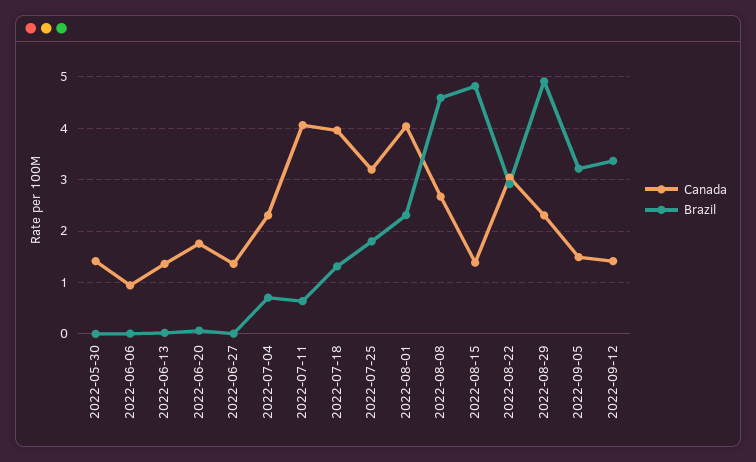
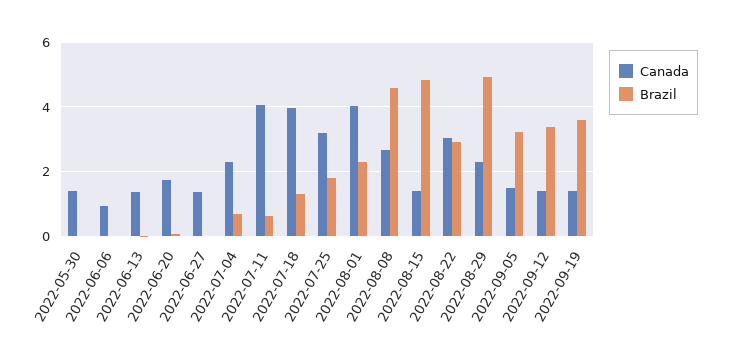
Canada, 2022-09-19: none -> 1.4
Brazil, 2022-09-19: none -> 3.6

